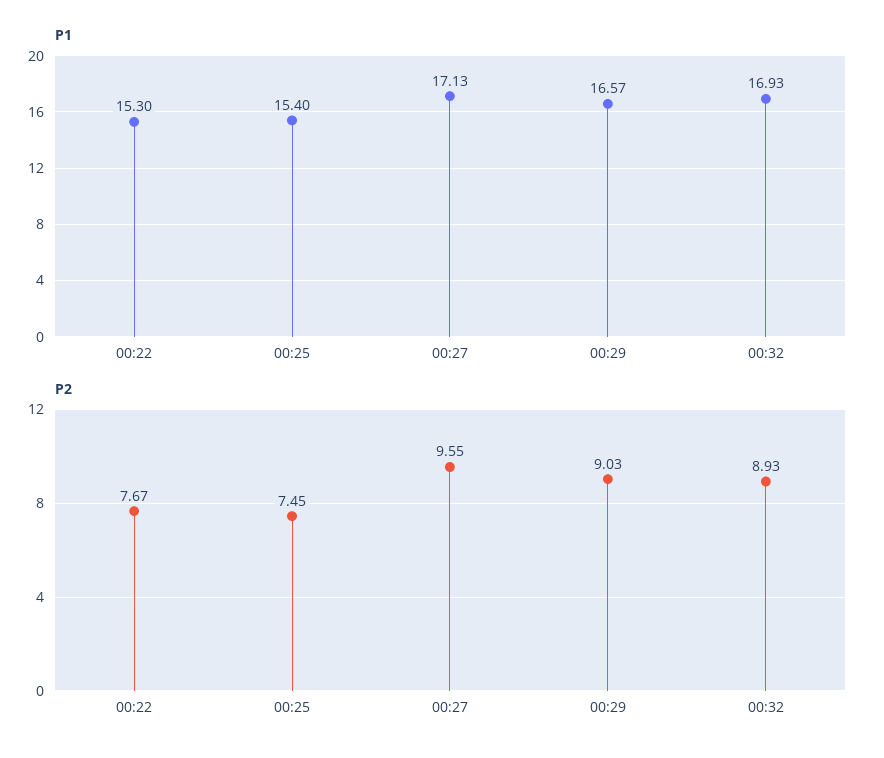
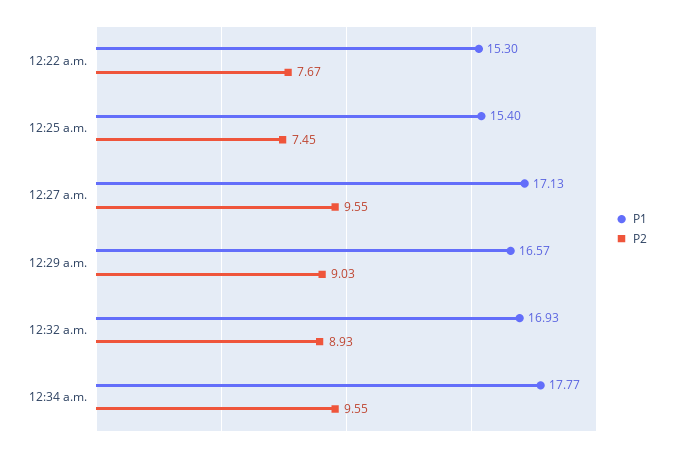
P1, 12:34 a.m.: none -> 17.77
P2, 12:34 a.m.: none -> 9.55

